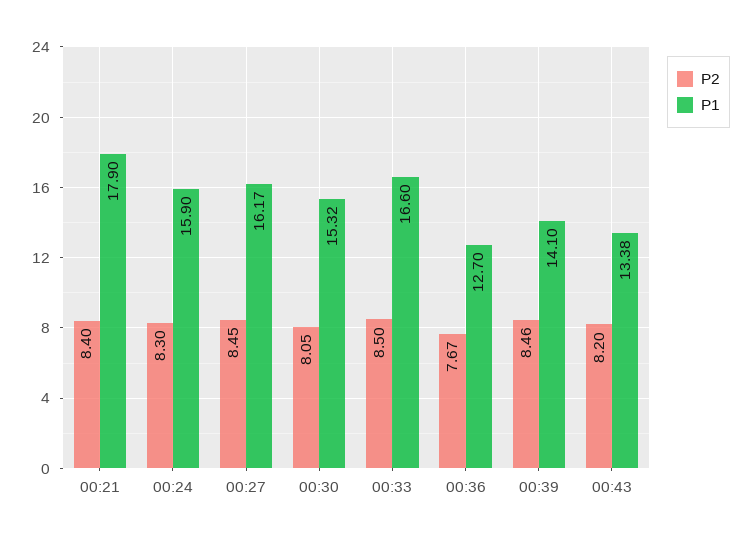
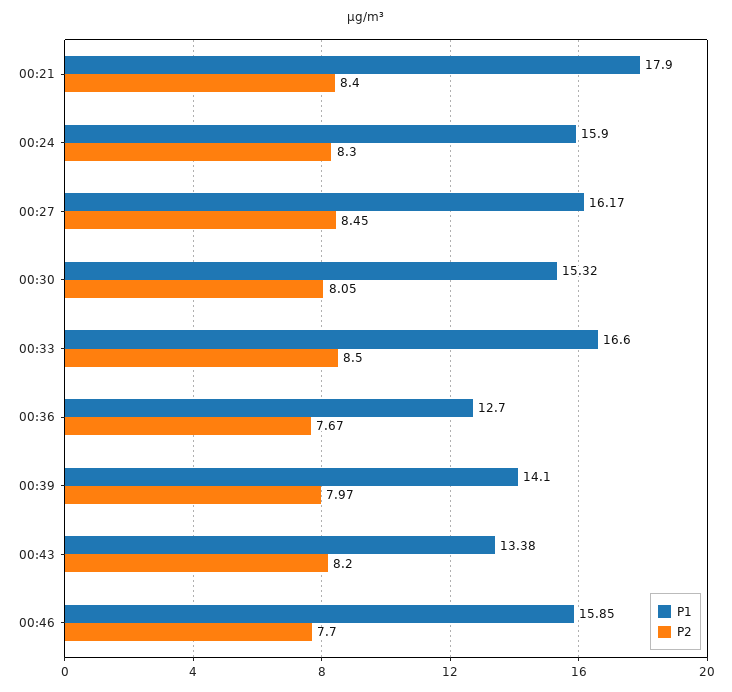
P2, 00:39: 8.46 -> 7.97
P1, 00:46: none -> 15.85
P2, 00:46: none -> 7.7

